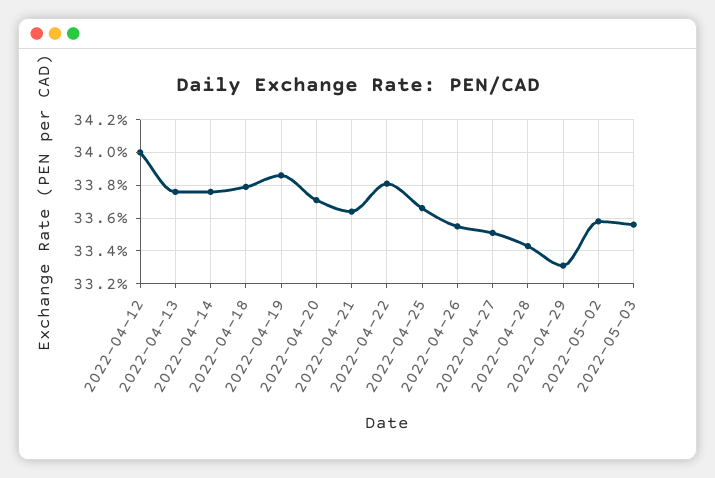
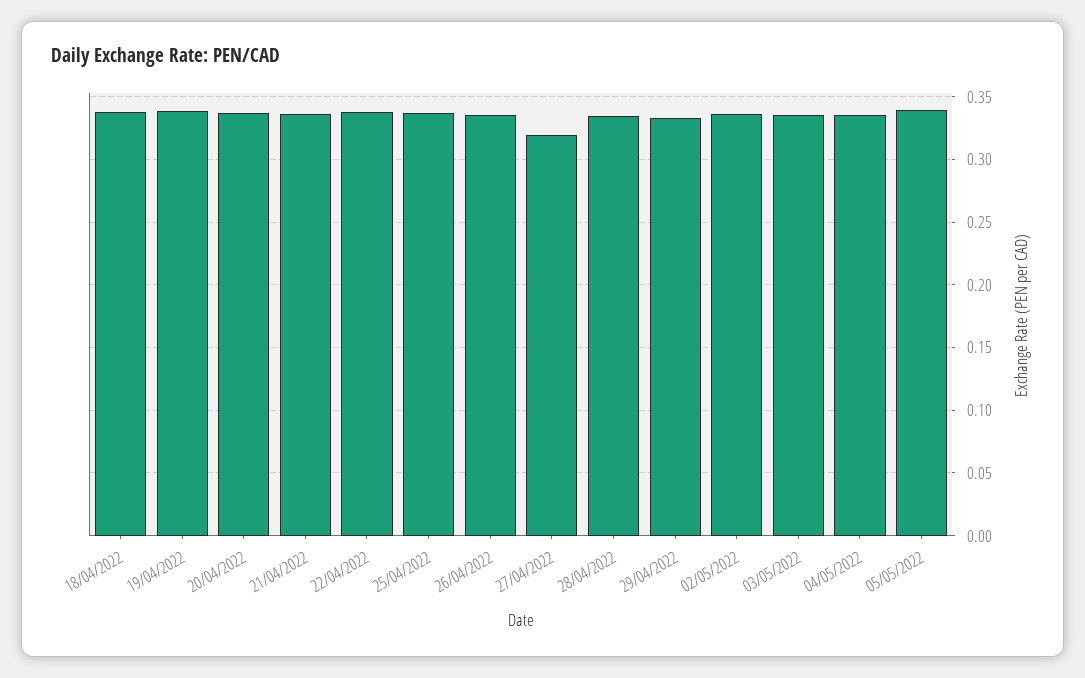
2022-04-12: 0.34 -> none
2022-04-13: 0.3375 -> none
2022-04-14: 0.3375 -> none
2022-04-27: 0.335 -> 0.32
04/05/2022: none -> 0.335
05/05/2022: none -> 0.34

